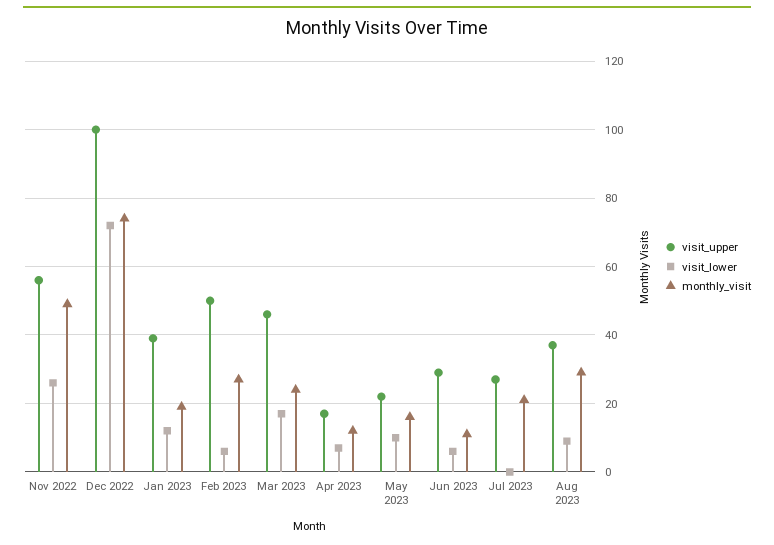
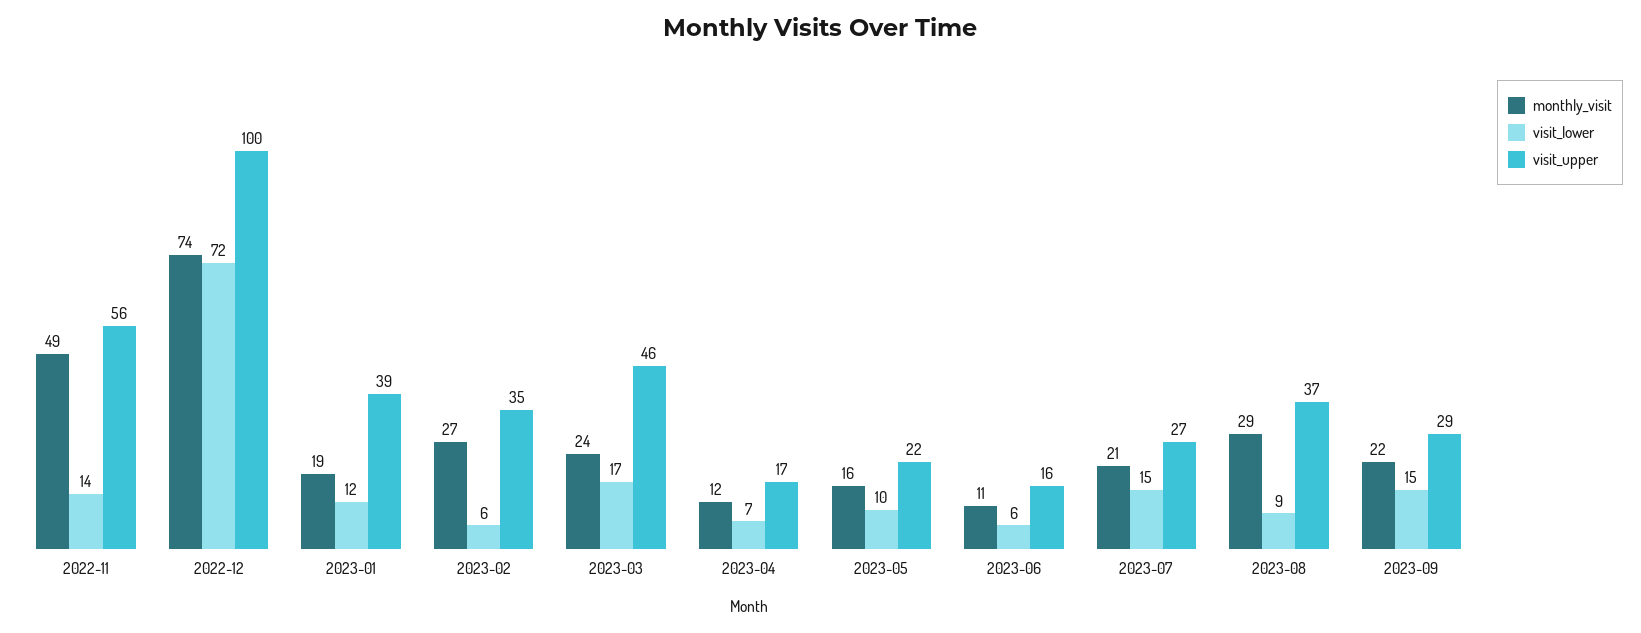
visit_lower, Nov 2022: 25 -> 14
visit_upper, Feb 2023: 50 -> 35
visit_upper, Jun 2023: 30 -> 16
visit_lower, Jul 2023: 0 -> 15
monthly_visit, 2023-09: none -> 22
visit_lower, 2023-09: none -> 15
visit_upper, 2023-09: none -> 29

